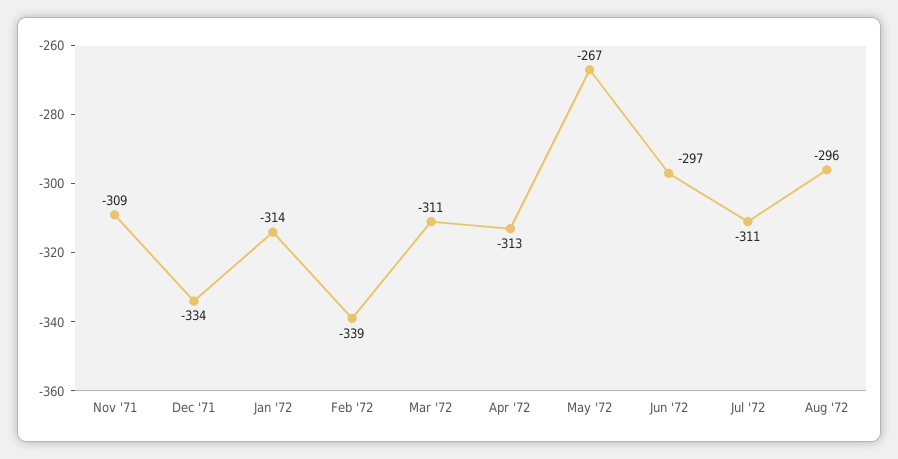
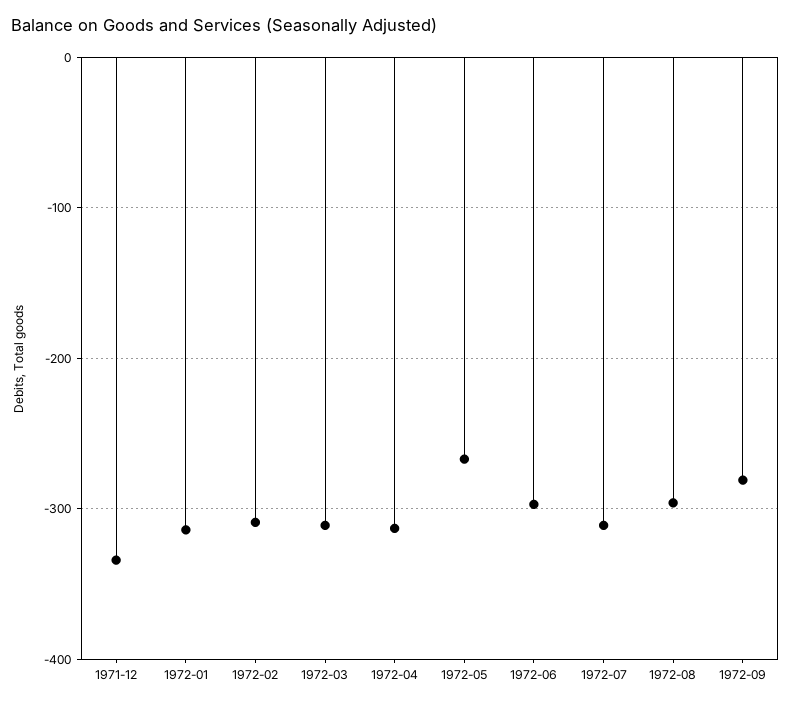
Nov '71: -309 -> none
Feb '72: -339 -> -310
1972-09: none -> -280

